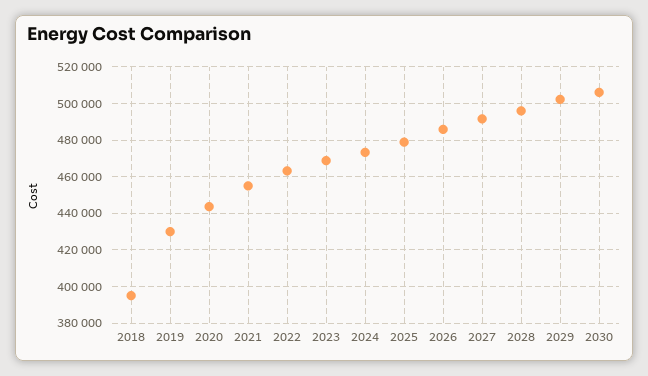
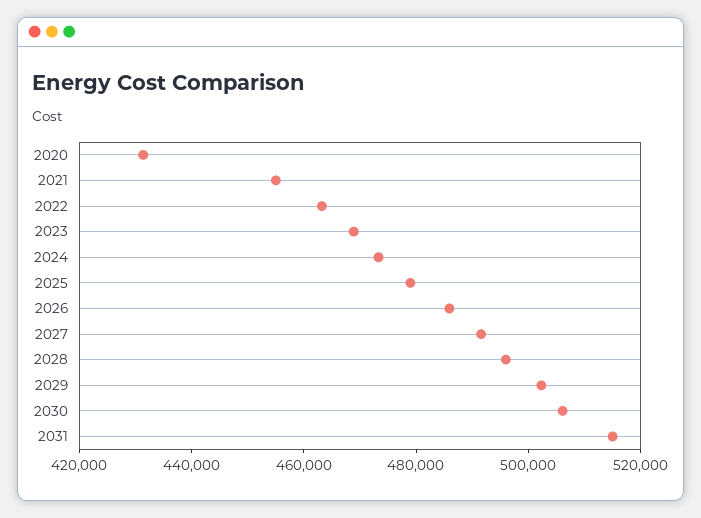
2018: 395000 -> none
2019: 430000 -> none
2020: 445000 -> 430000
2031: none -> 515000

